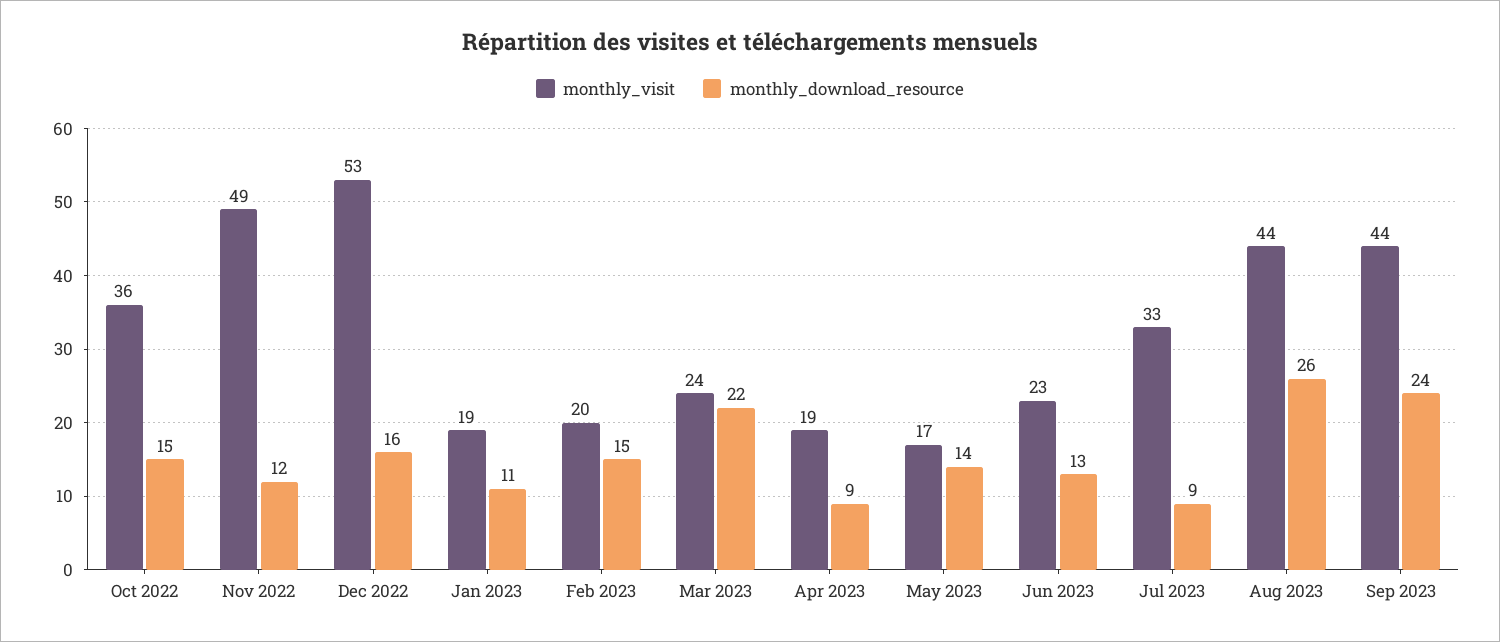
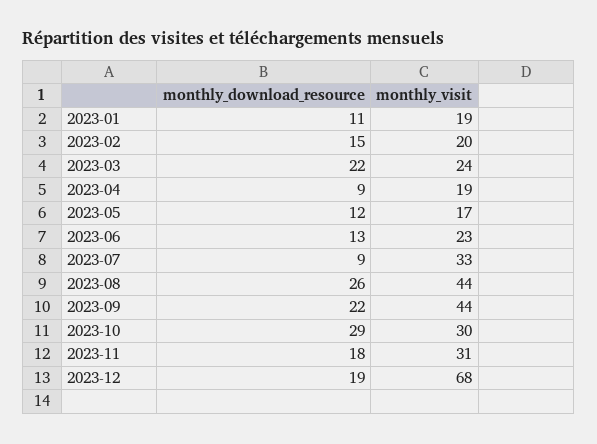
monthly_visit, Oct 2022: 36 -> none
monthly_download_resource, Oct 2022: 15 -> none
monthly_visit, Nov 2022: 49 -> none
monthly_download_resource, Nov 2022: 12 -> none
monthly_visit, Dec 2022: 53 -> none
monthly_download_resource, Dec 2022: 16 -> none
monthly_download_resource, May 2023: 14 -> 12
monthly_download_resource, Sep 2023: 24 -> 22
monthly_download_resource, 2023-10: none -> 29
monthly_visit, 2023-10: none -> 30
monthly_download_resource, 2023-11: none -> 18
monthly_visit, 2023-11: none -> 31
monthly_download_resource, 2023-12: none -> 19
monthly_visit, 2023-12: none -> 68

